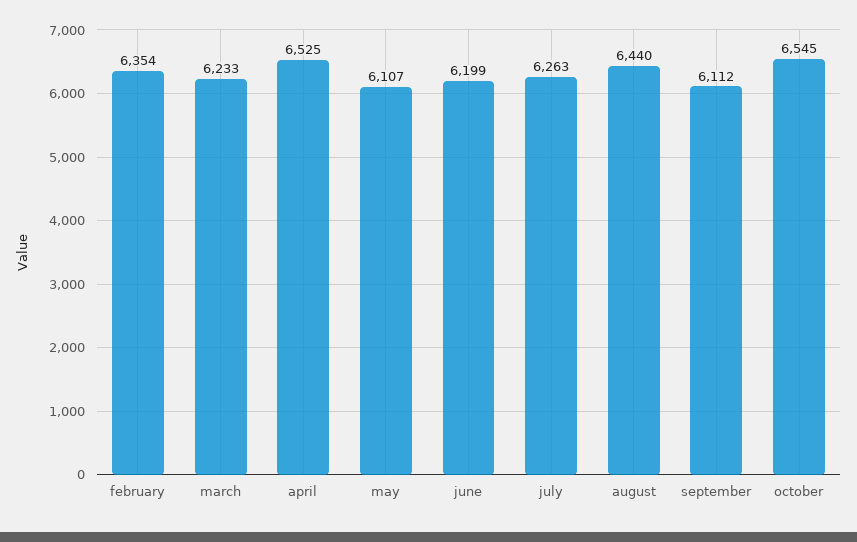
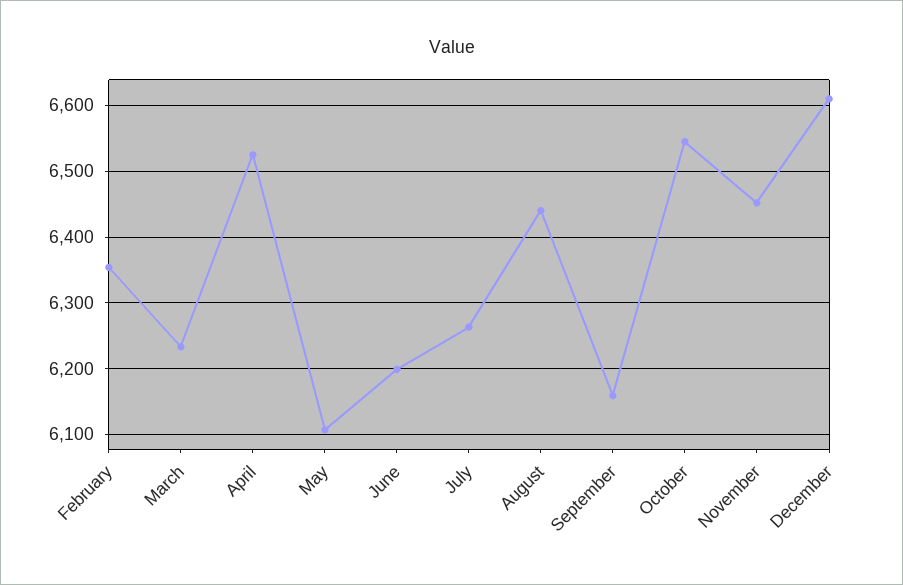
september: 6112 -> 6160
November: none -> 6450
December: none -> 6610

